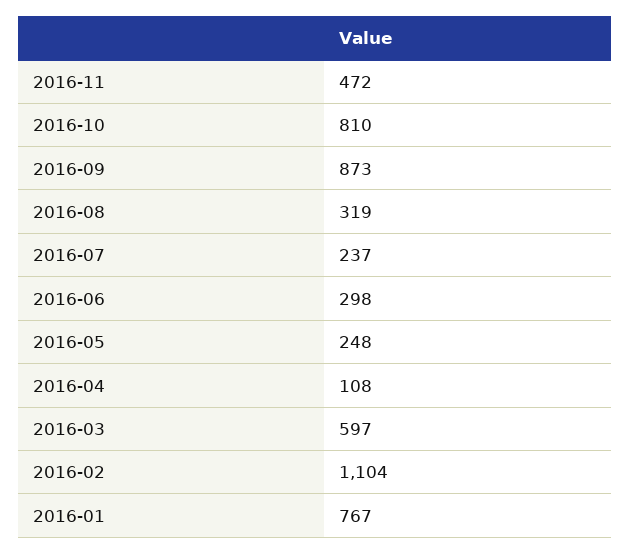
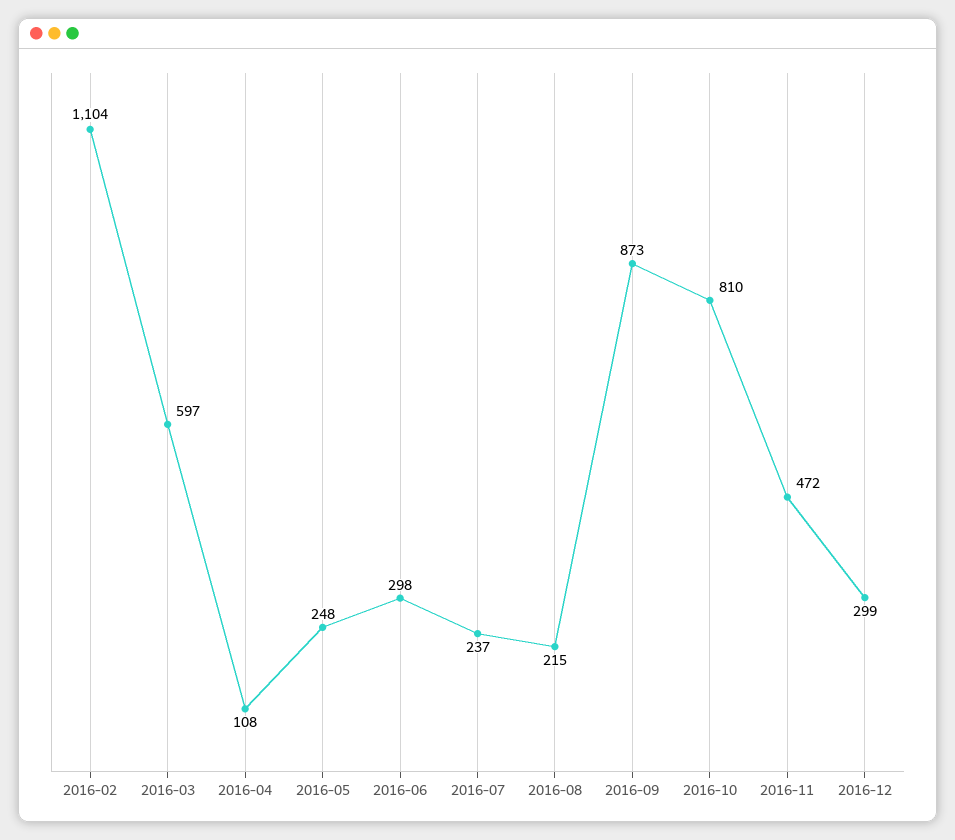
2016-08: 319 -> 215
2016-01: 767 -> none
2016-12: none -> 299

